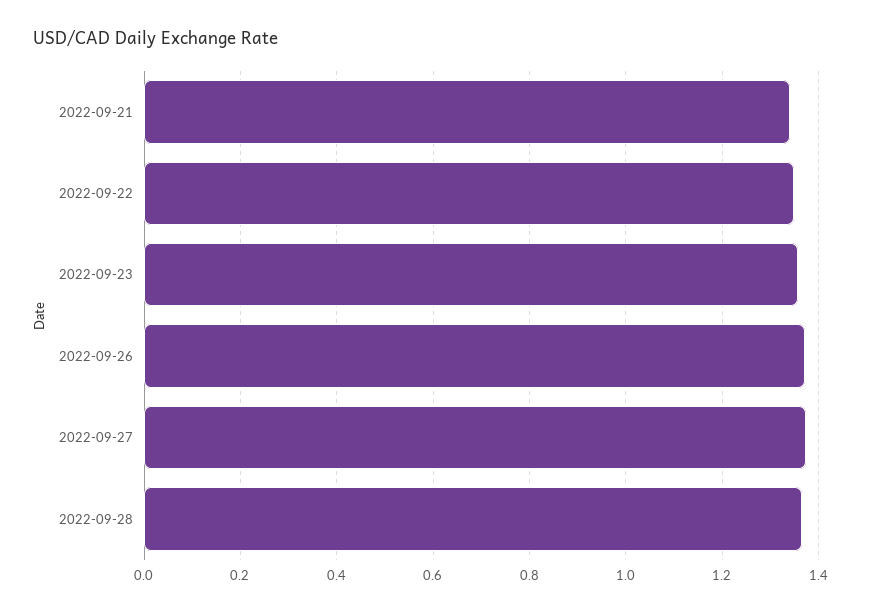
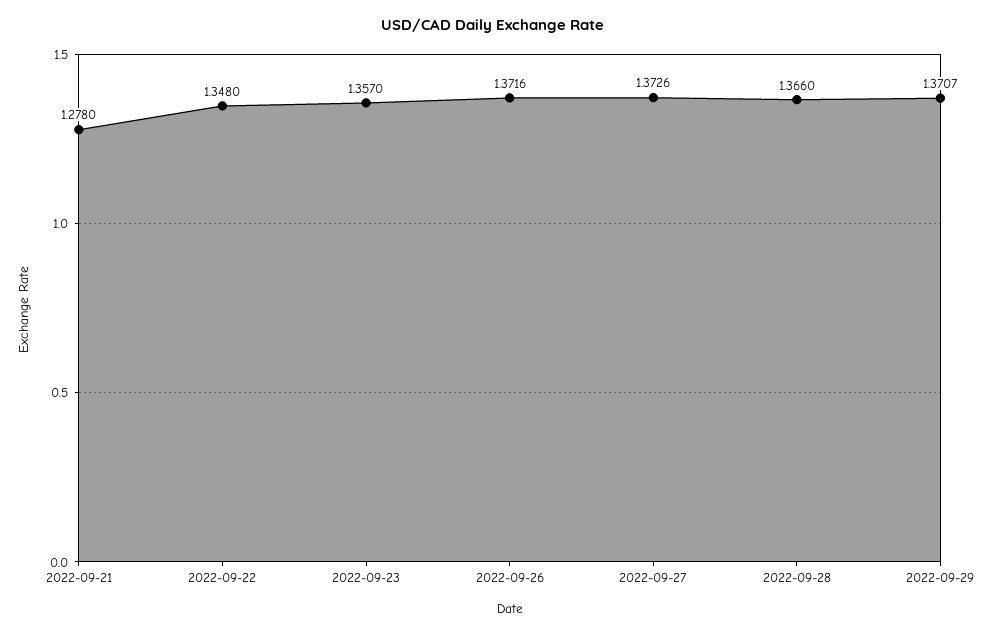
2022-09-21: 1.34 -> 1.278
2022-09-29: none -> 1.3707

